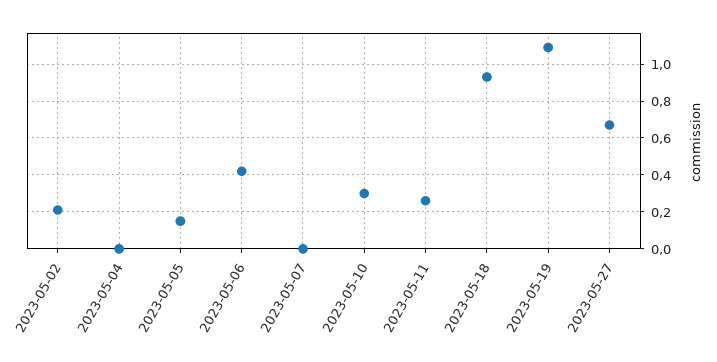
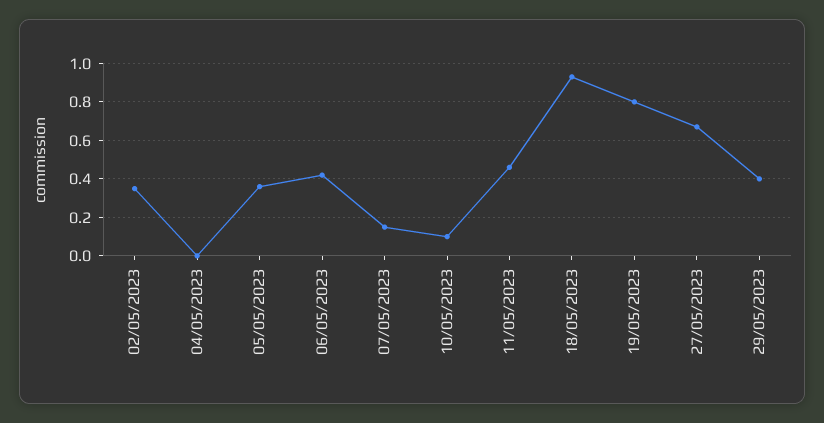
2023-05-02: 0.2 -> 0.35
2023-05-05: 0.15 -> 0.35
2023-05-07: 0 -> 0.15
2023-05-10: 0.3 -> 0.1
2023-05-11: 0.25 -> 0.45
2023-05-19: 1.1 -> 0.8
29/05/2023: none -> 0.4

